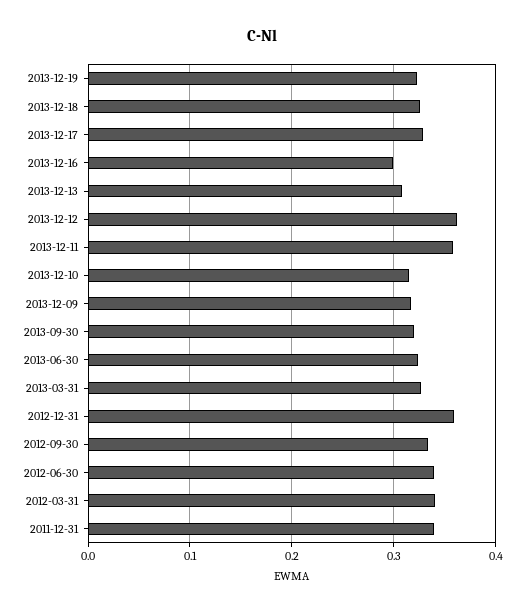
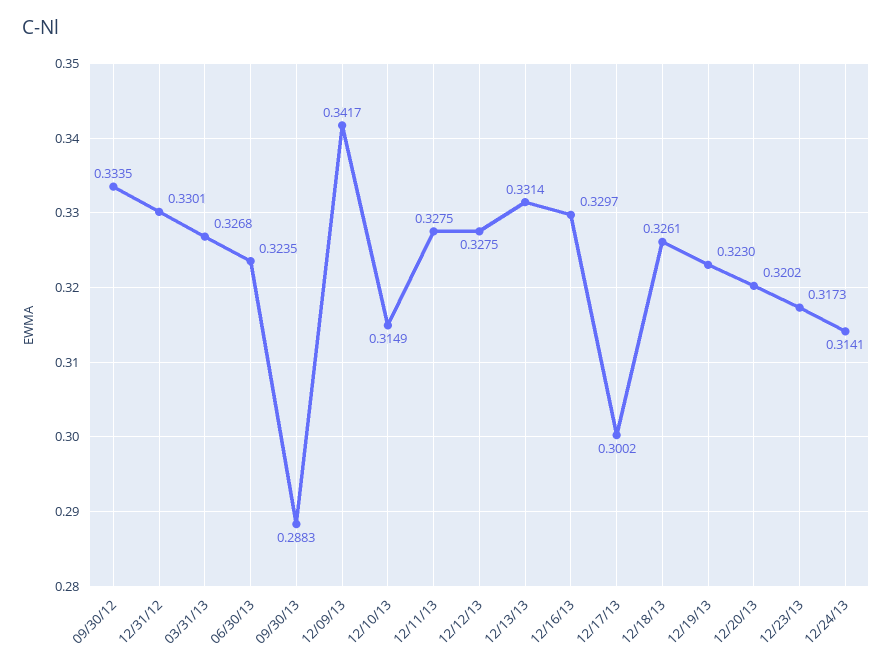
2013-12-17: 0.33 -> 0.3002
2013-12-16: 0.3 -> 0.3297
2013-12-13: 0.31 -> 0.3314
2013-12-12: 0.36 -> 0.3275
2013-12-11: 0.36 -> 0.3275
2013-12-09: 0.32 -> 0.3417
2013-09-30: 0.32 -> 0.2883
2012-12-31: 0.36 -> 0.3301
2012-06-30: 0.34 -> none
2012-03-31: 0.34 -> none
2011-12-31: 0.34 -> none
12/20/13: none -> 0.3202
12/23/13: none -> 0.3173
12/24/13: none -> 0.3141

